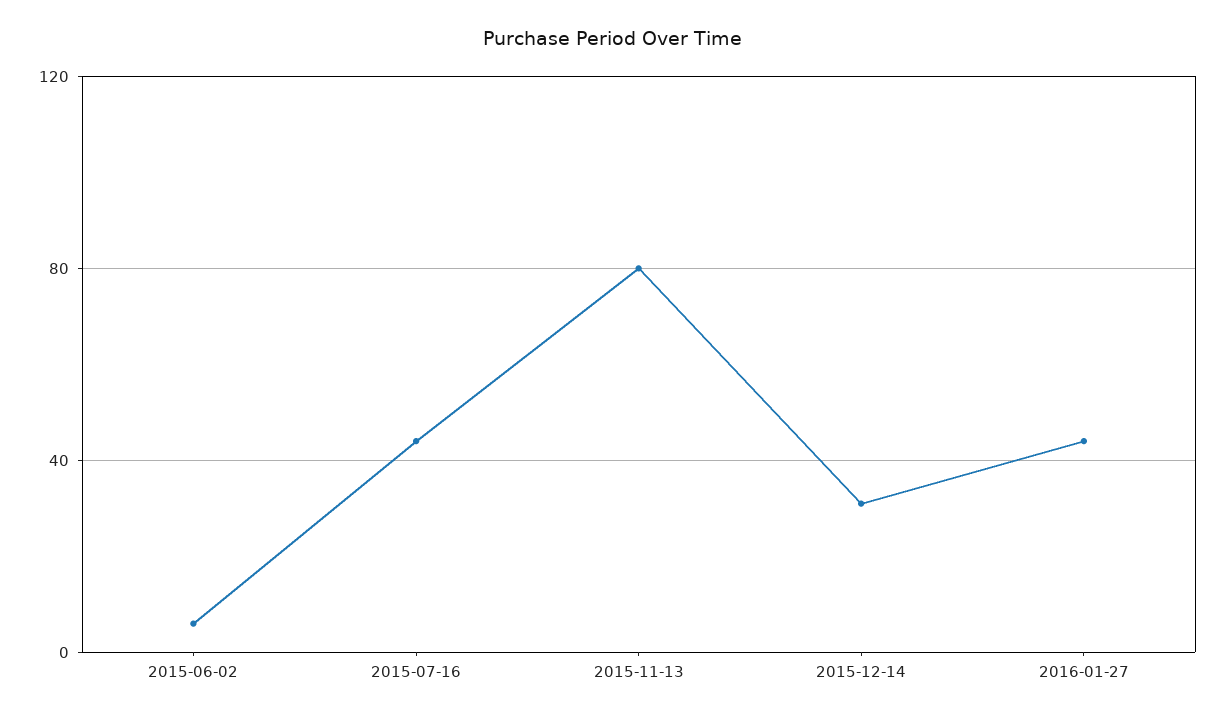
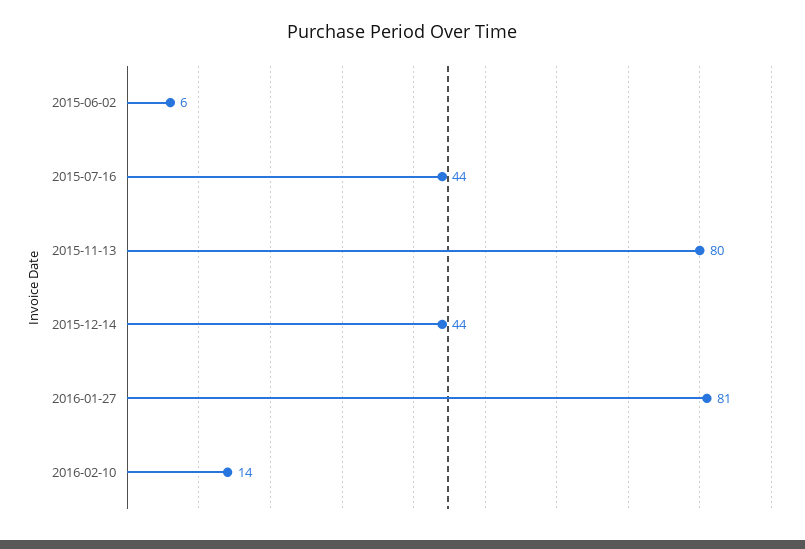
2015-12-14: 30 -> 44
2016-01-27: 45 -> 81
2016-02-10: none -> 14

